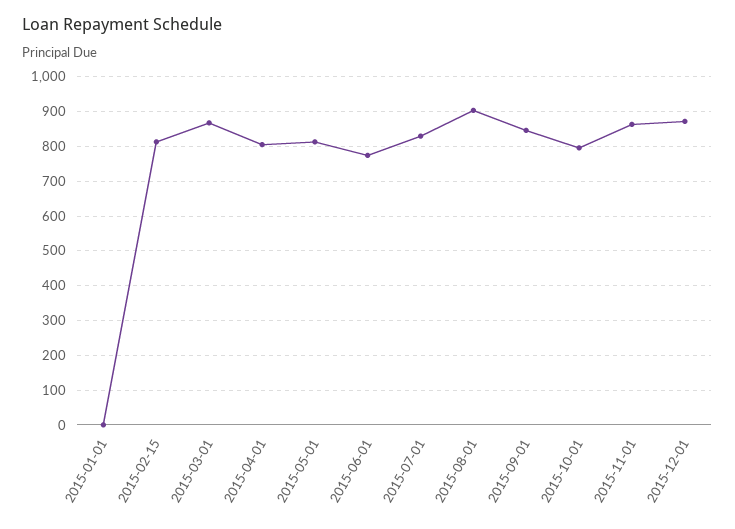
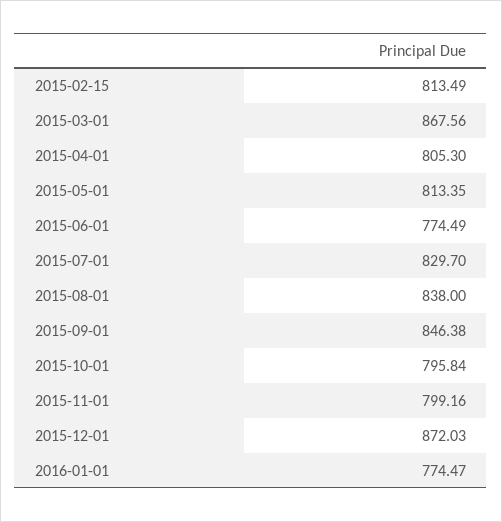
2015-01-01: 0 -> none
2015-08-01: 900 -> 838
2015-11-01: 860 -> 799.16
2016-01-01: none -> 774.47

